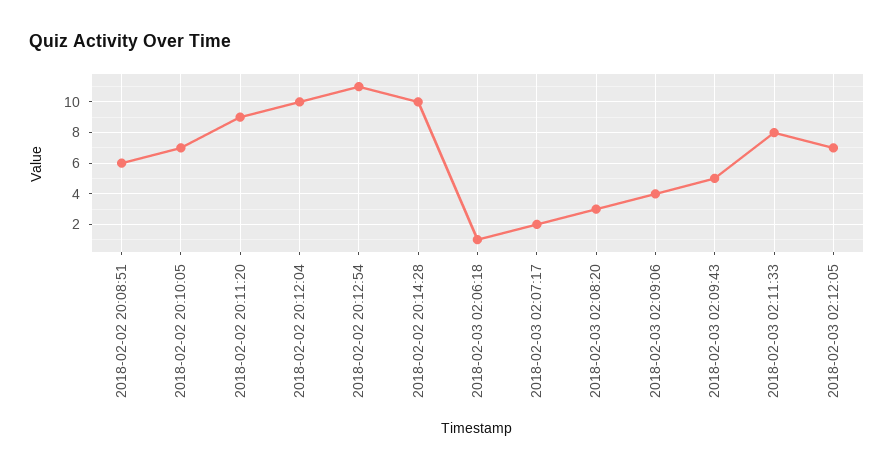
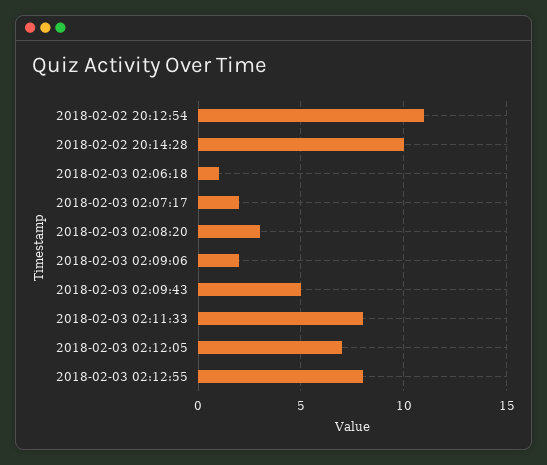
2018-02-02 20:08:51: 6 -> none
2018-02-02 20:10:05: 7 -> none
2018-02-02 20:11:20: 9 -> none
2018-02-02 20:12:04: 10 -> none
2018-02-03 02:09:06: 4 -> 2
2018-02-03 02:12:55: none -> 8

